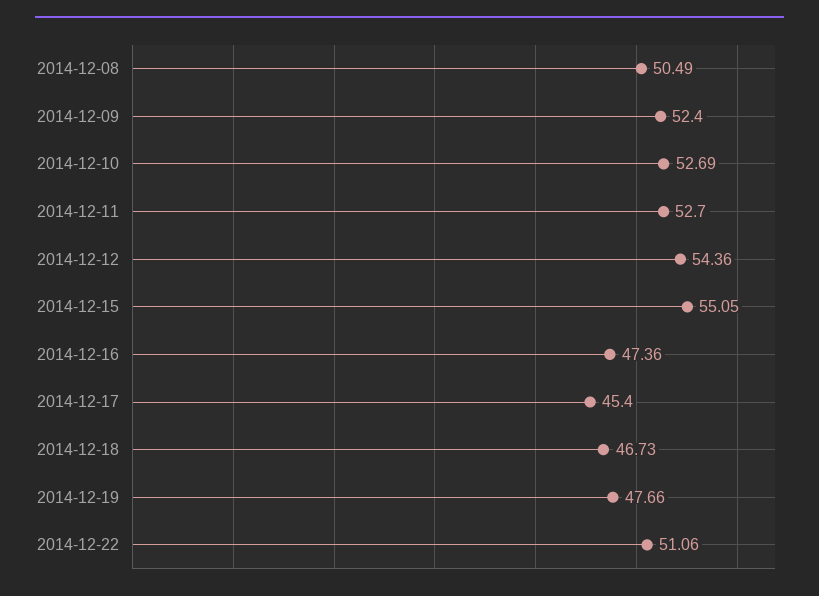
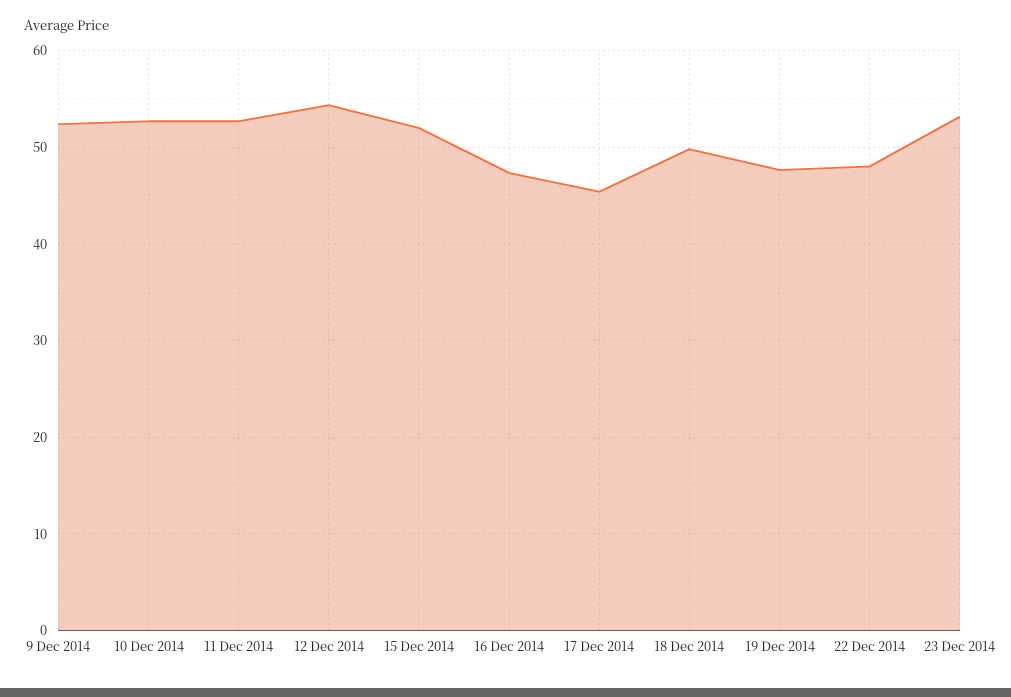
2014-12-08: 50.49 -> none
2014-12-15: 55.05 -> 52
2014-12-18: 46.73 -> 50
2014-12-22: 51.06 -> 48
23 Dec 2014: none -> 53

